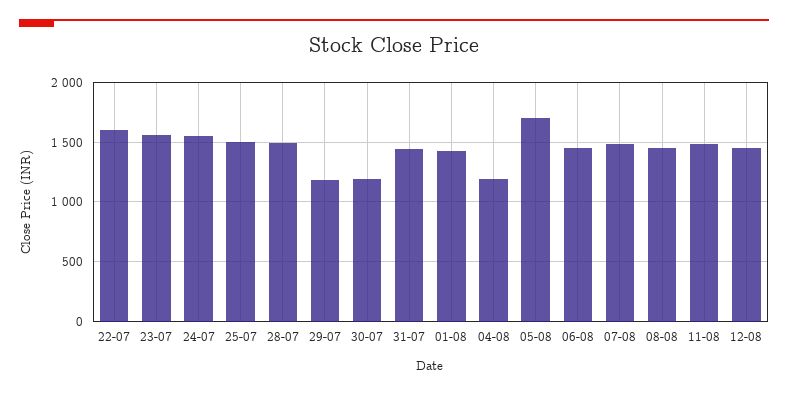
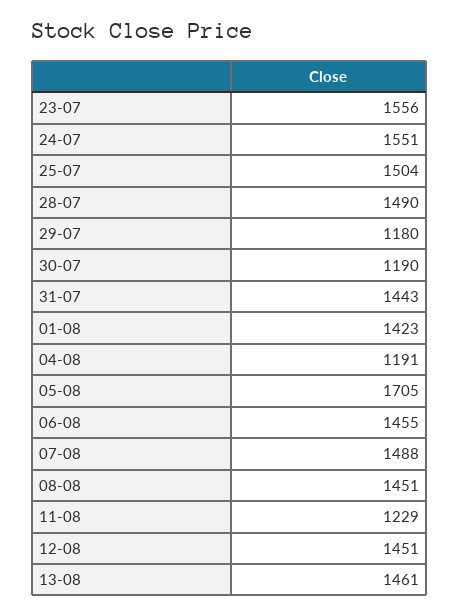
22-07: 1600 -> none
11-08: 1500 -> 1229
13-08: none -> 1461

